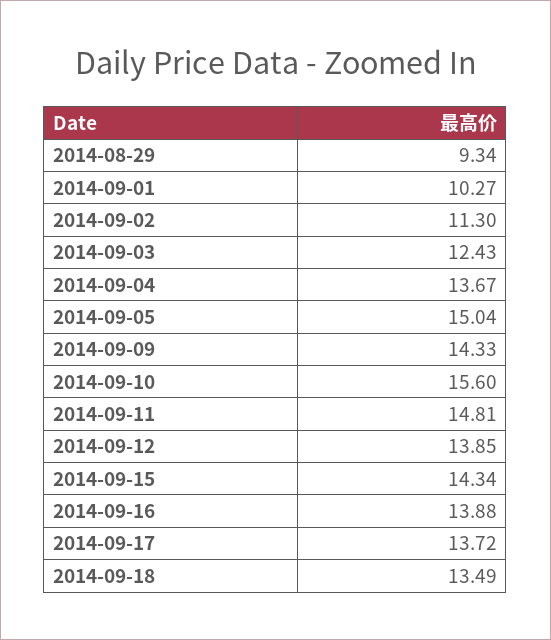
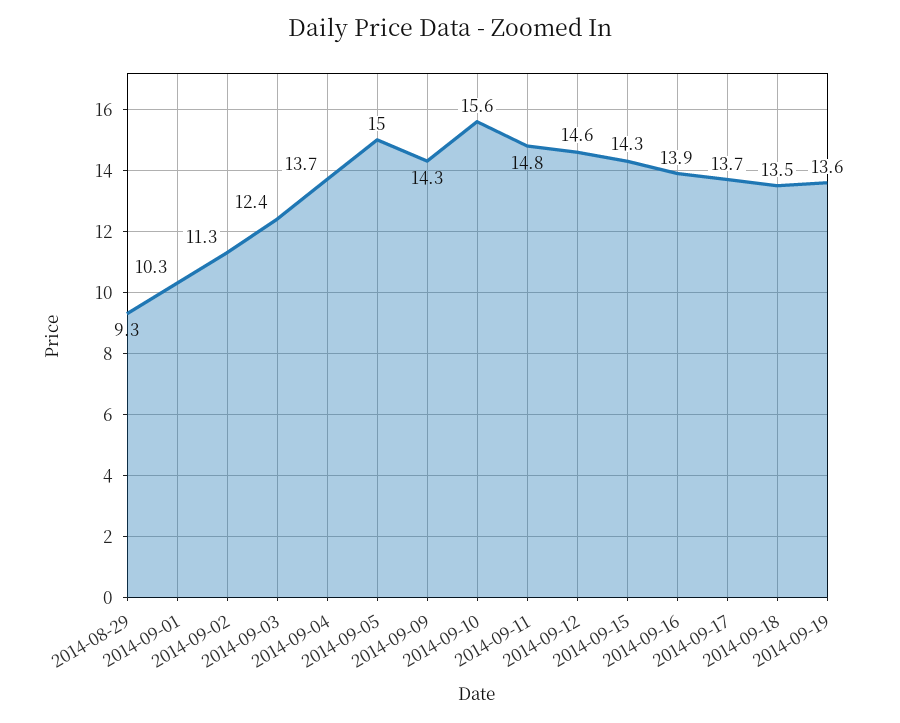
2014-09-12: 13.85 -> 14.6
2014-09-19: none -> 13.6

